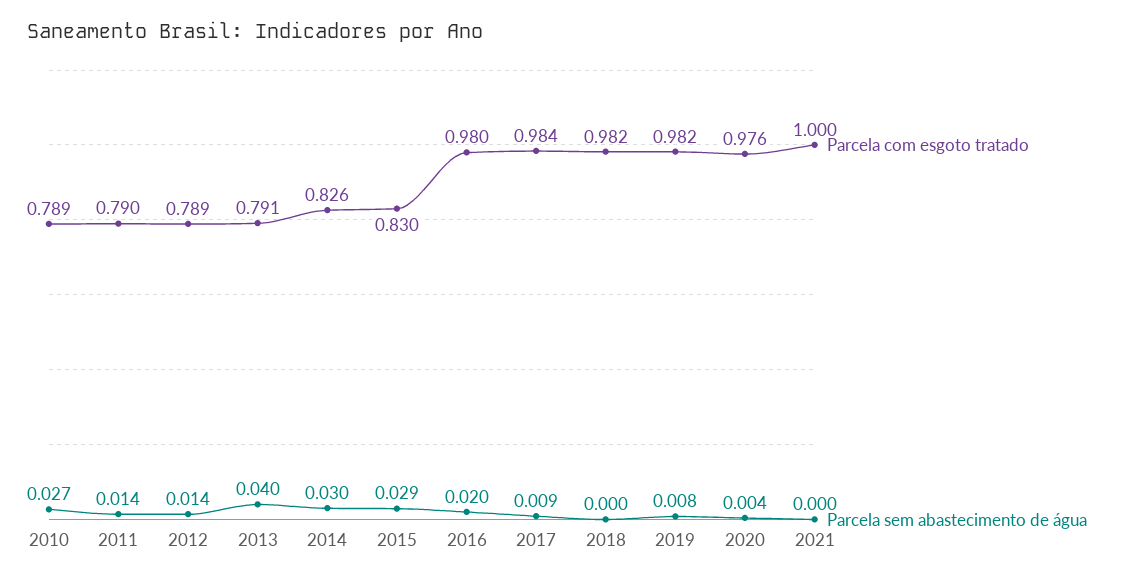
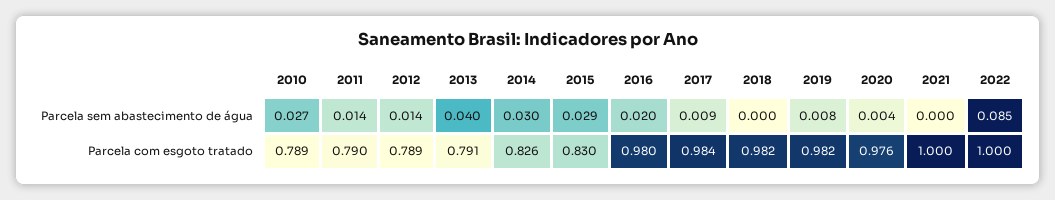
Parcela sem abastecimento de água, 2022: none -> 0.085
Parcela com esgoto tratado, 2022: none -> 1

